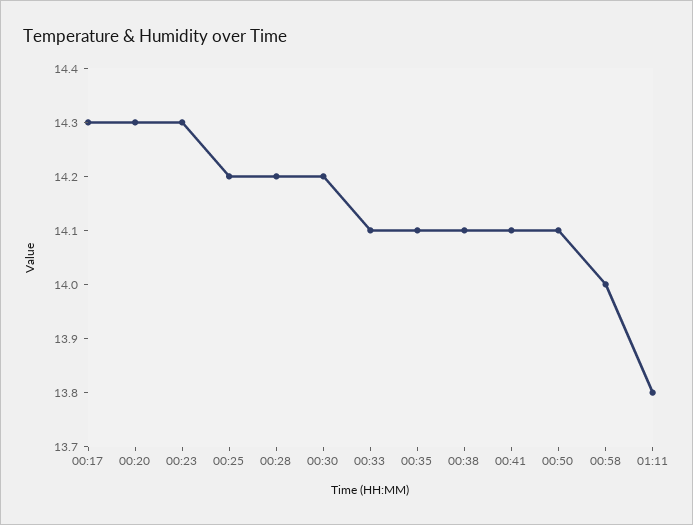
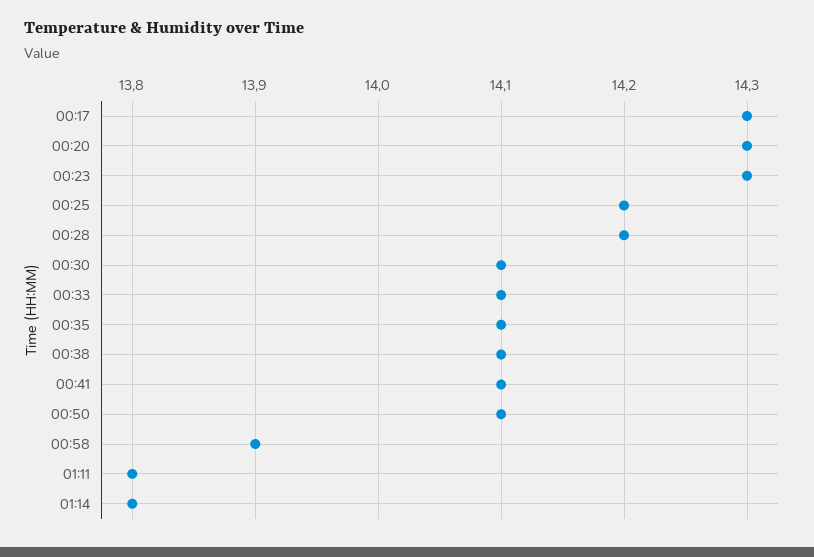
00:30: 14.2 -> 14.1
00:58: 14 -> 13.9
01:14: none -> 13.8

